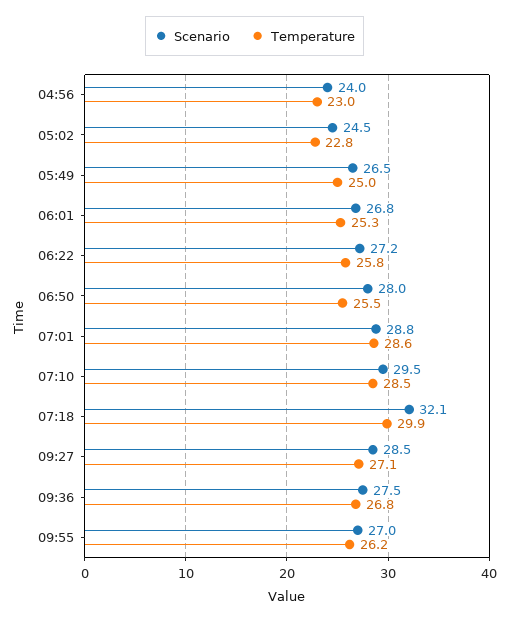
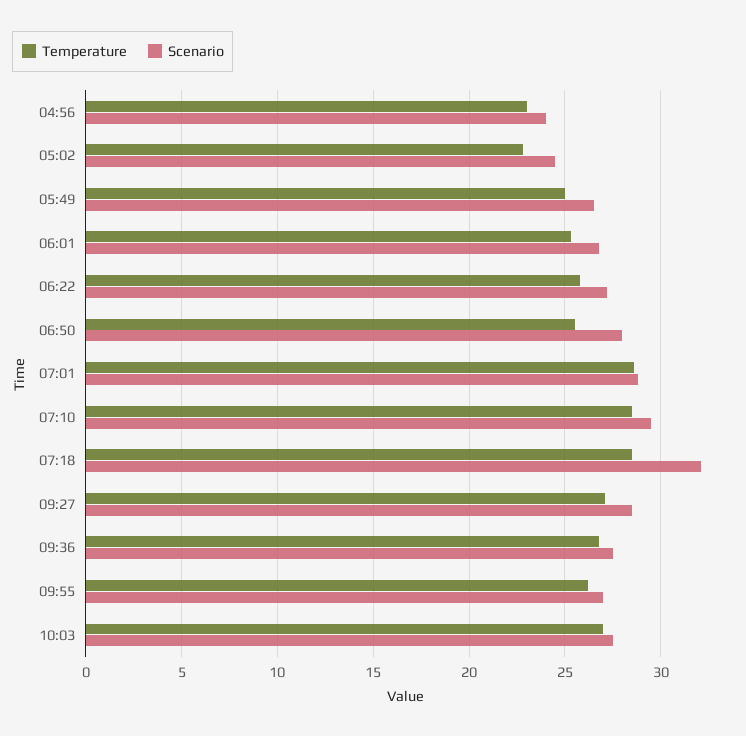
Temperature, 07:18: 29.9 -> 28.5
Temperature, 10:03: none -> 27
Scenario, 10:03: none -> 27.5

